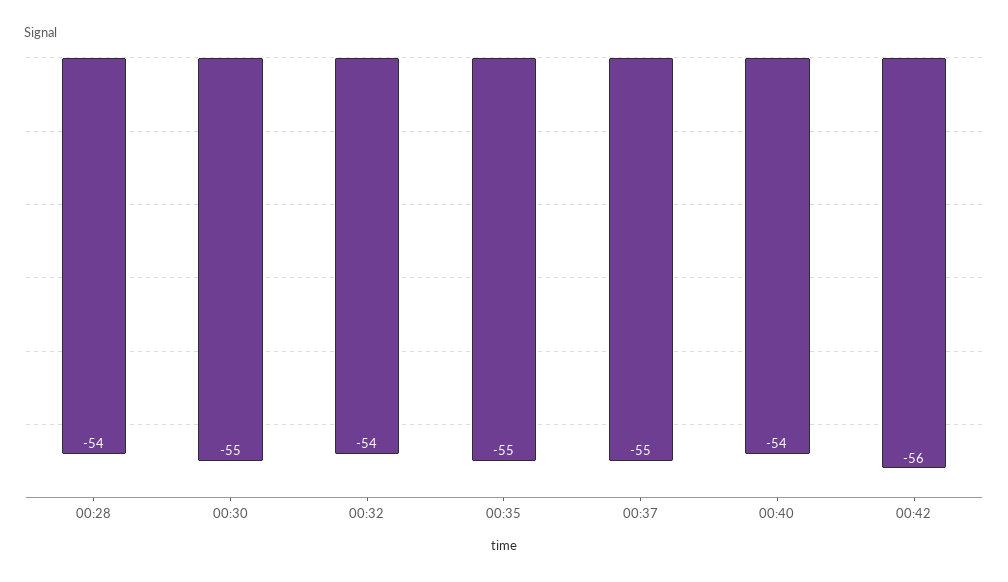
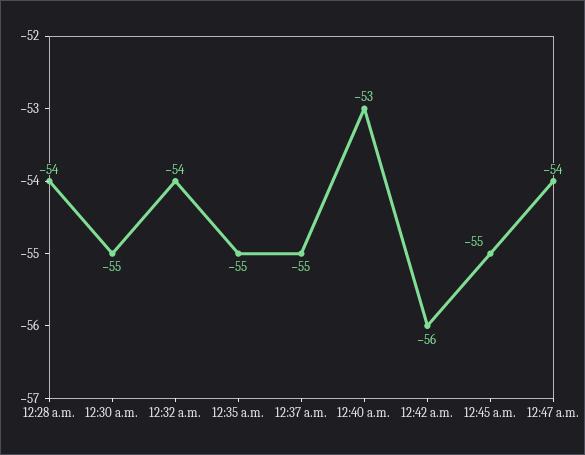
00:40: -54 -> -53
12:45 a.m.: none -> -55
12:47 a.m.: none -> -54

